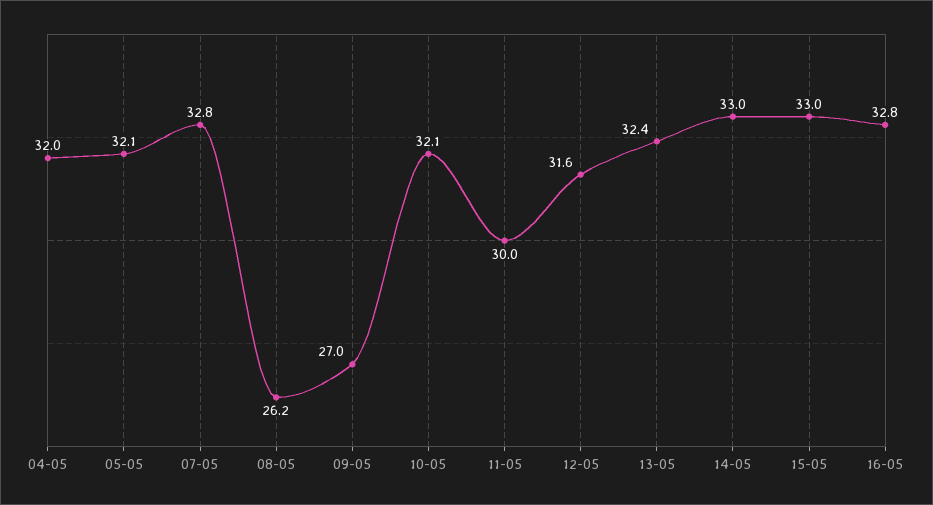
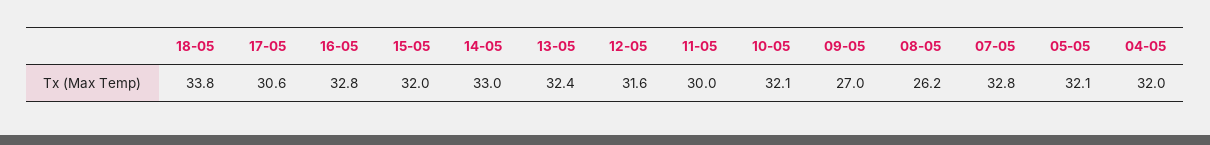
15-05: 33 -> 32
18-05: none -> 33.8
17-05: none -> 30.6

